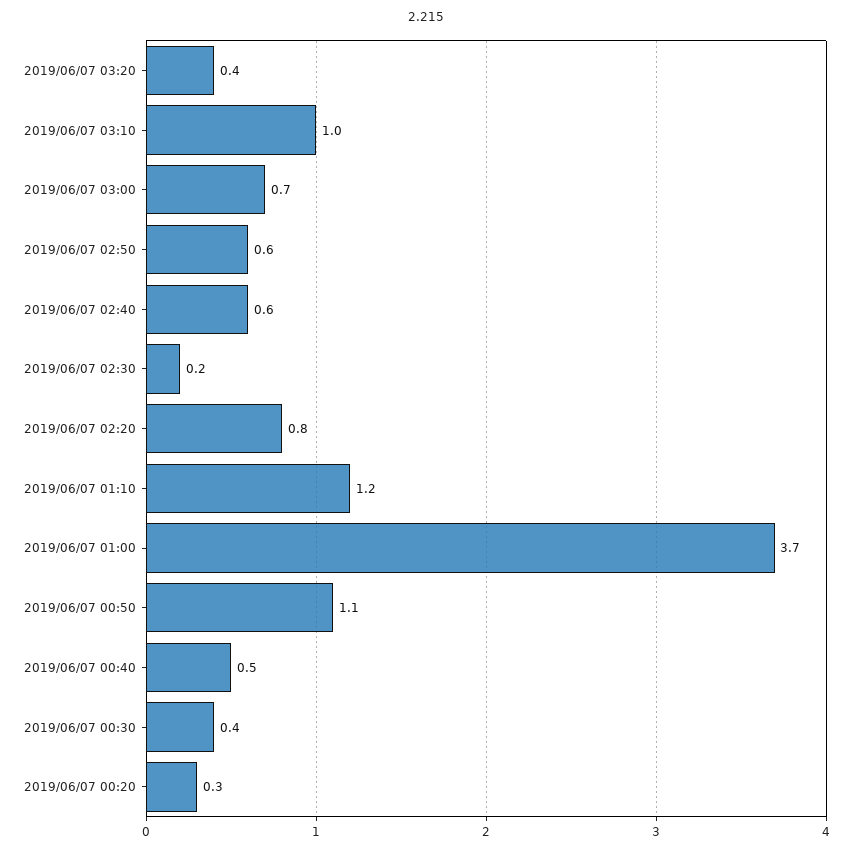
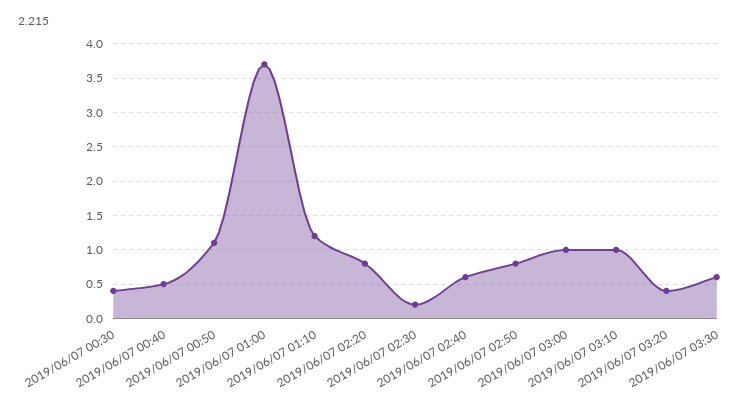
2019/06/07 03:00: 0.7 -> 1
2019/06/07 02:50: 0.6 -> 0.8
2019/06/07 00:20: 0.3 -> none
2019/06/07 03:30: none -> 0.6

